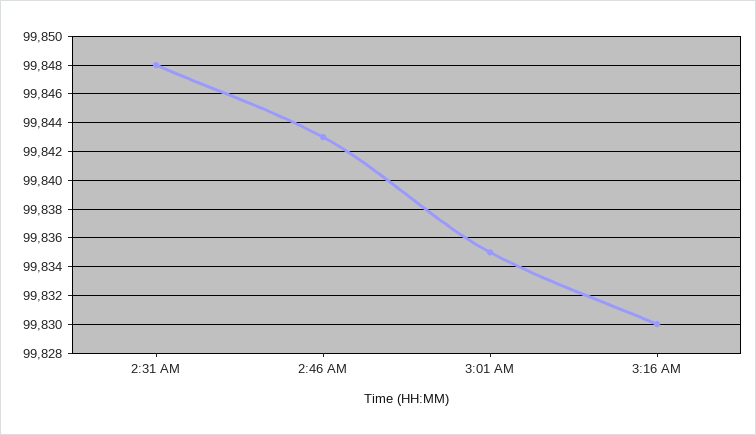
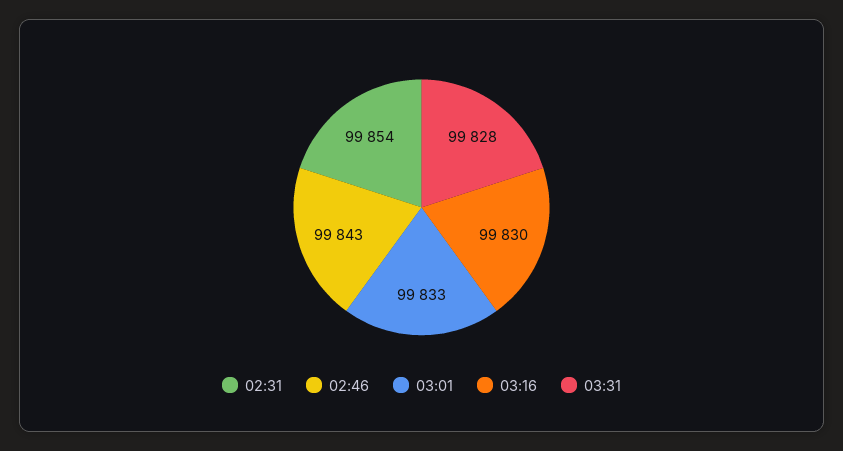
2:31 AM: 99848 -> 99854
3:01 AM: 99835 -> 99833
03:31: none -> 99828

